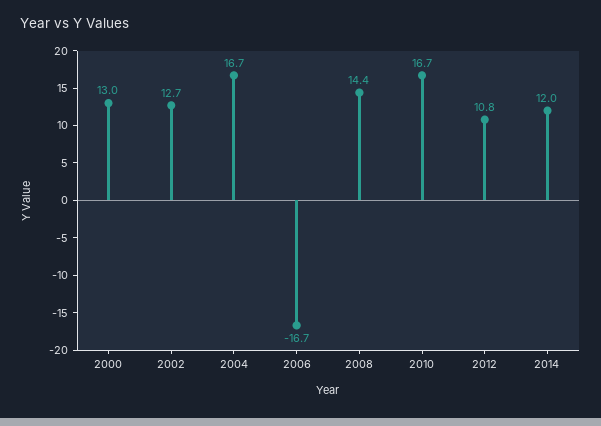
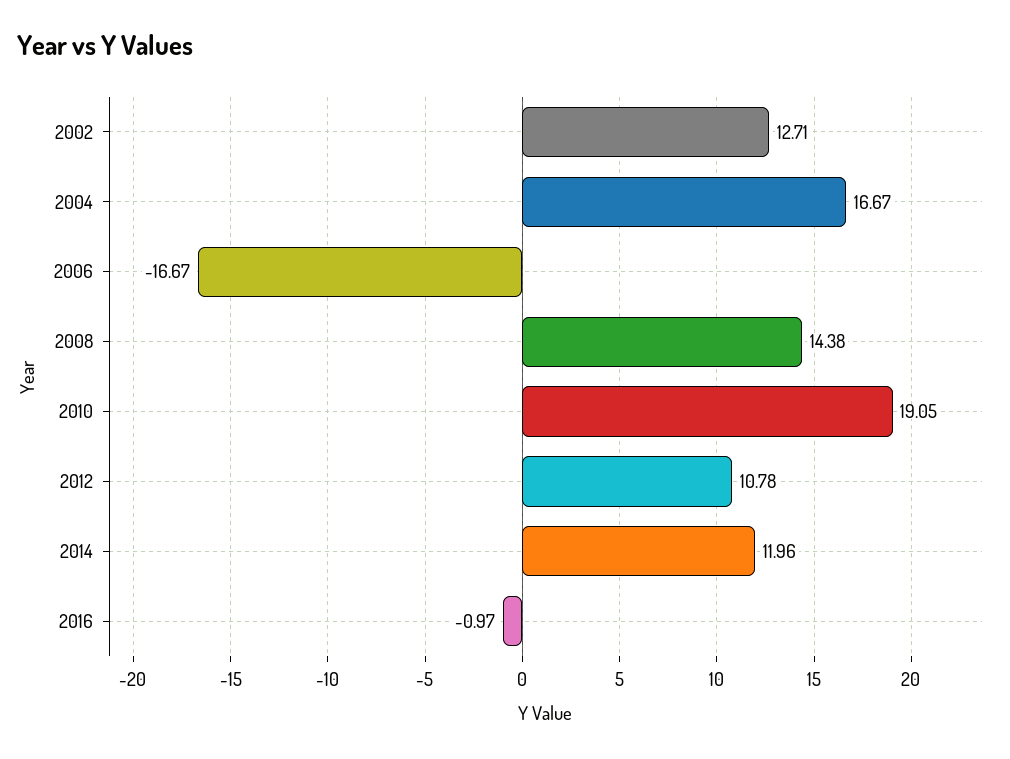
2000: 13 -> none
2010: 16.7 -> 19.05
2016: none -> -0.97

